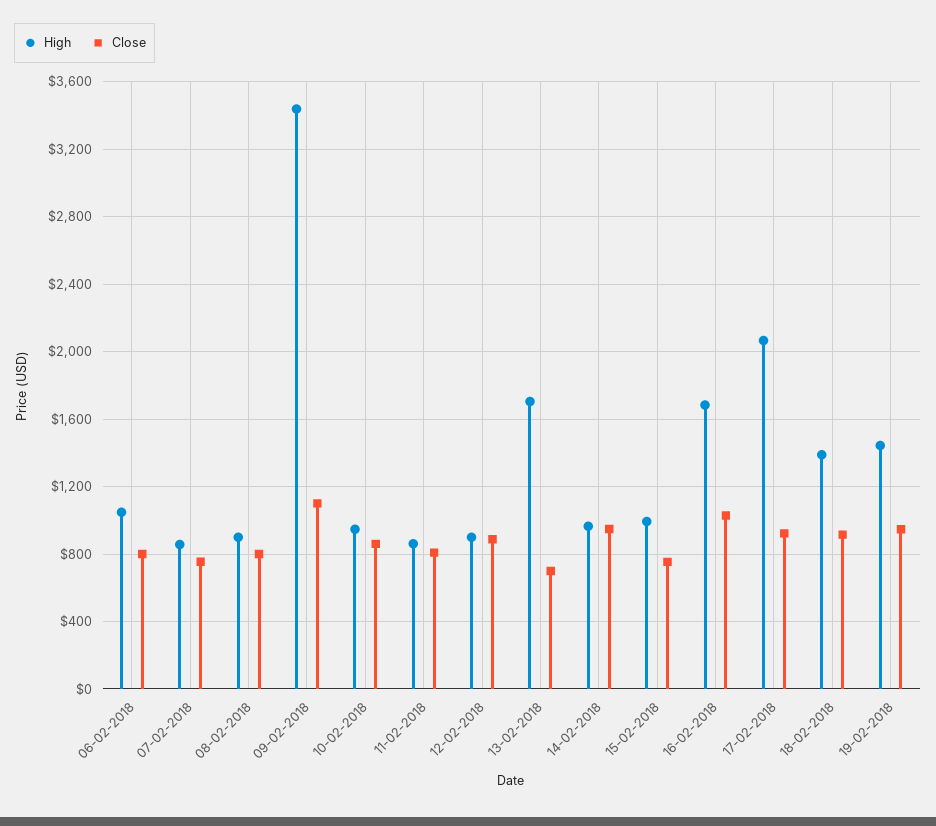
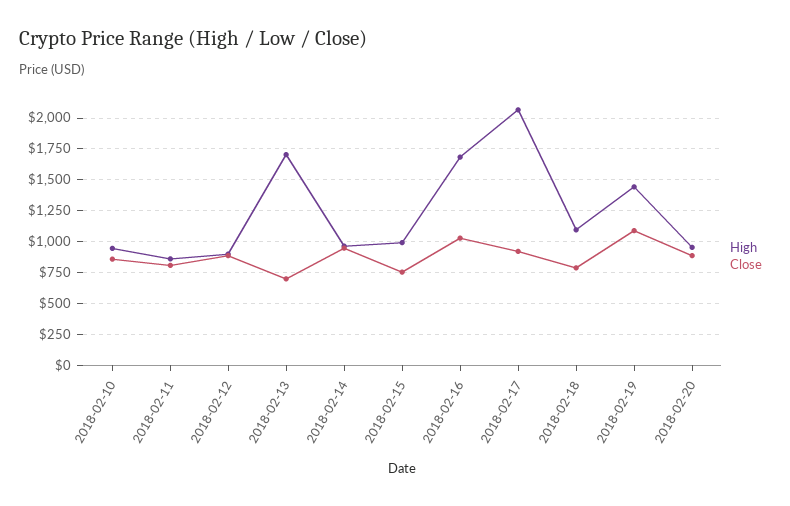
High, 06-02-2018: 1050 -> none
Close, 06-02-2018: 800 -> none
High, 07-02-2018: 850 -> none
Close, 07-02-2018: 750 -> none
High, 08-02-2018: 900 -> none
Close, 08-02-2018: 800 -> none
High, 09-02-2018: 3450 -> none
Close, 09-02-2018: 1100 -> none
High, 18-02-2018: 1400 -> 1100
Close, 18-02-2018: 900 -> 800
Close, 19-02-2018: 950 -> 1100
High, 2018-02-20: none -> 950
Close, 2018-02-20: none -> 900

